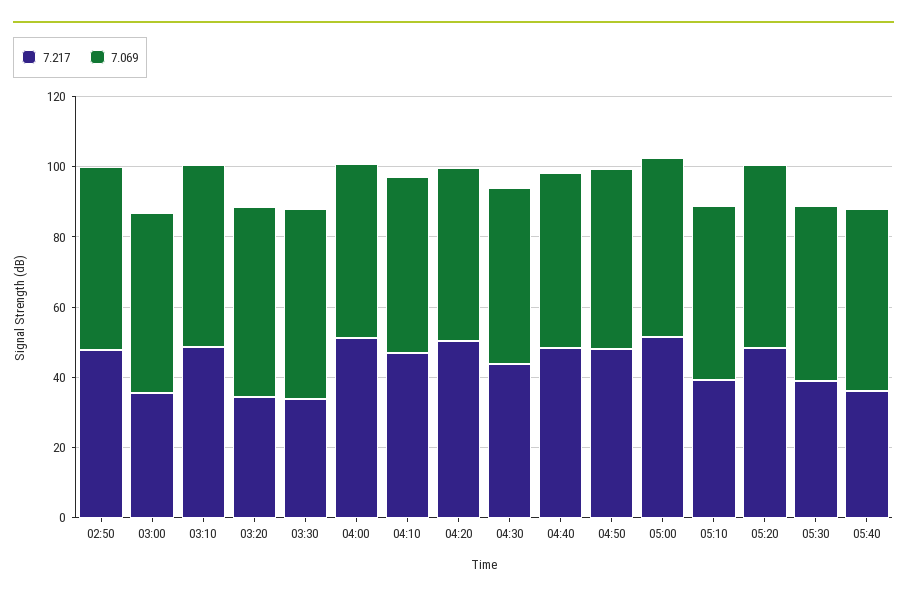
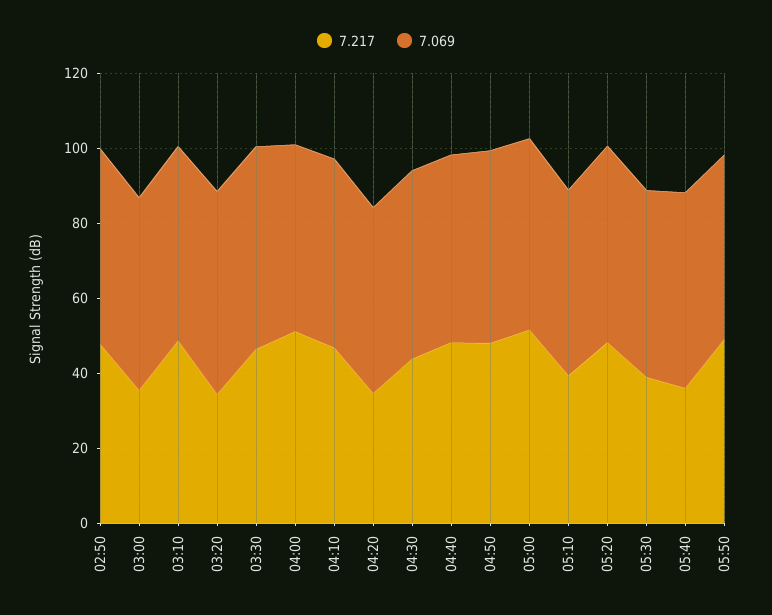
7.217, 03:30: 35 -> 45
7.217, 04:20: 50 -> 35
7.217, 05:50: none -> 50
7.069, 05:50: none -> 50

